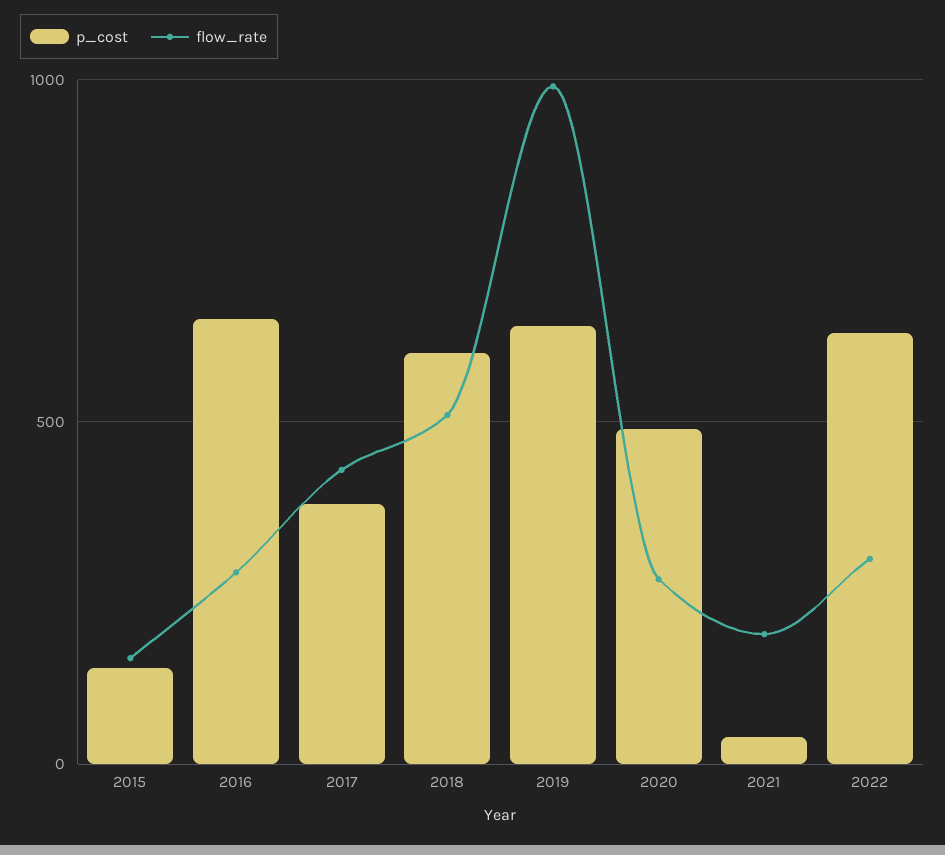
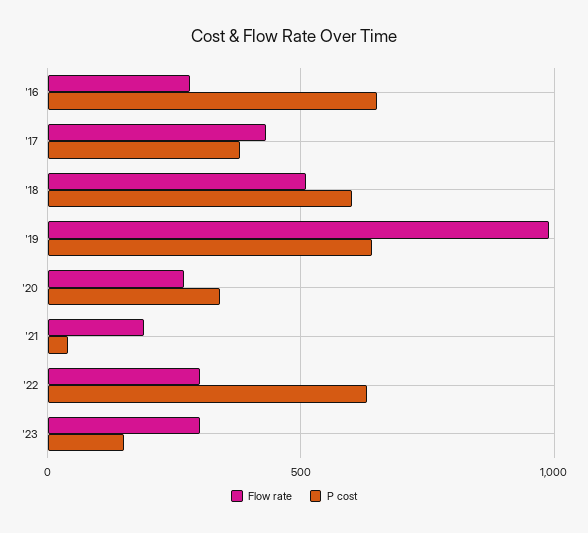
p_cost, 2015: 150 -> none
flow_rate, 2015: 150 -> none
p_cost, 2020: 500 -> 350
flow_rate, '23: none -> 300
p_cost, '23: none -> 150

